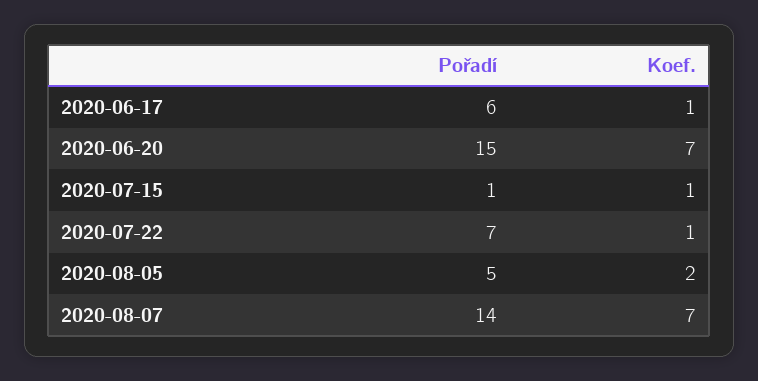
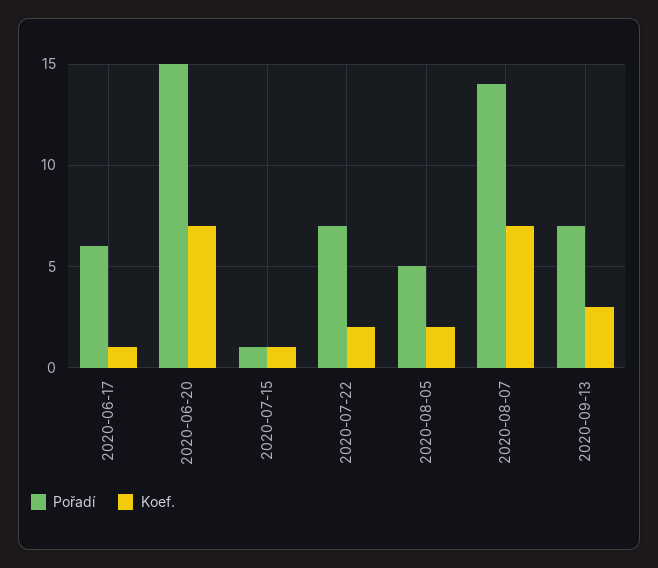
Koef., 2020-07-22: 1 -> 2
Pořadí, 2020-09-13: none -> 7
Koef., 2020-09-13: none -> 3

